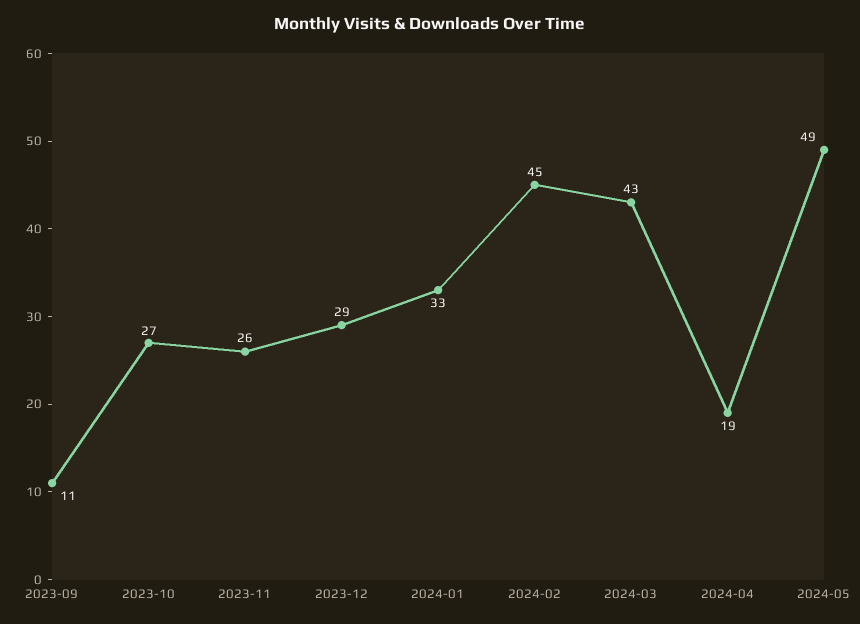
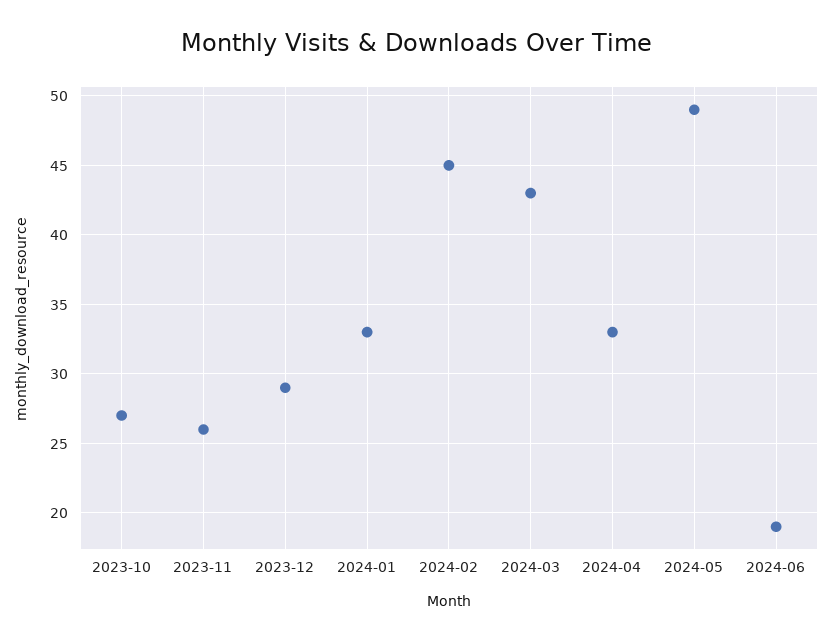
2023-09: 11 -> none
2024-04: 19 -> 33
2024-06: none -> 19

